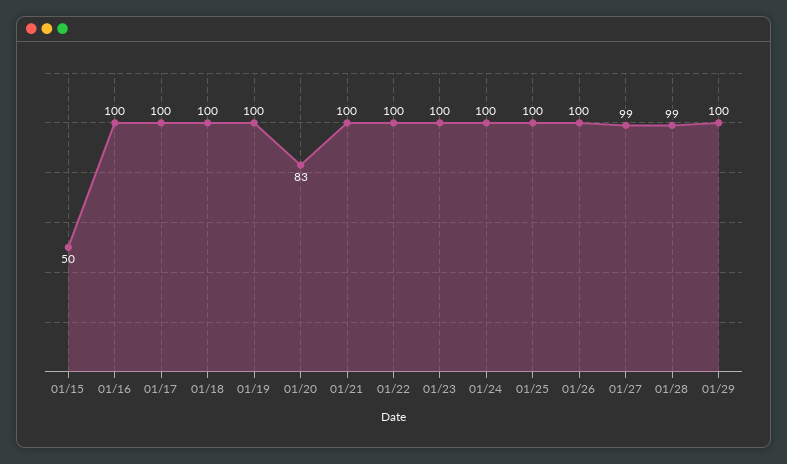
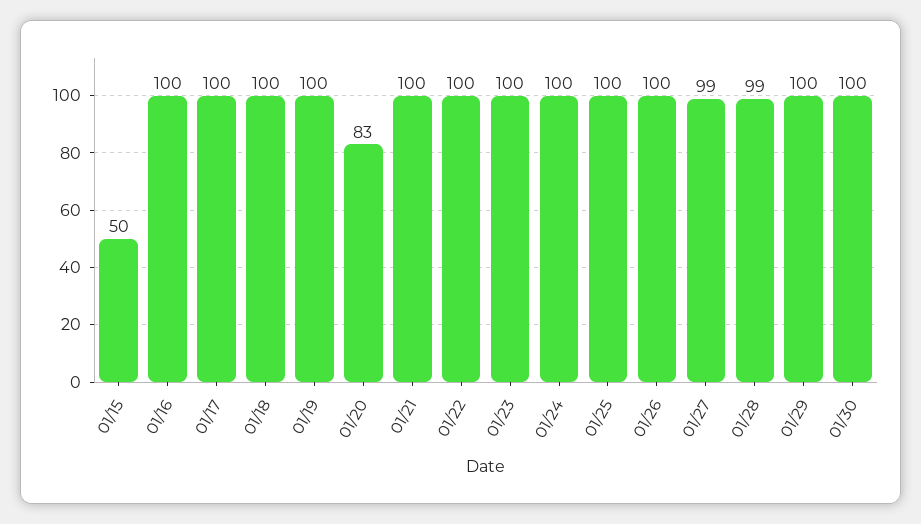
01/30: none -> 100

